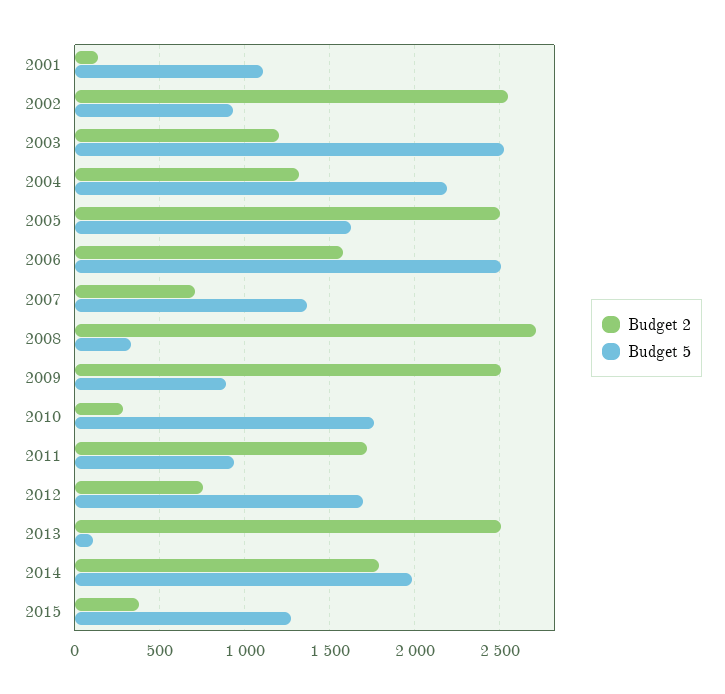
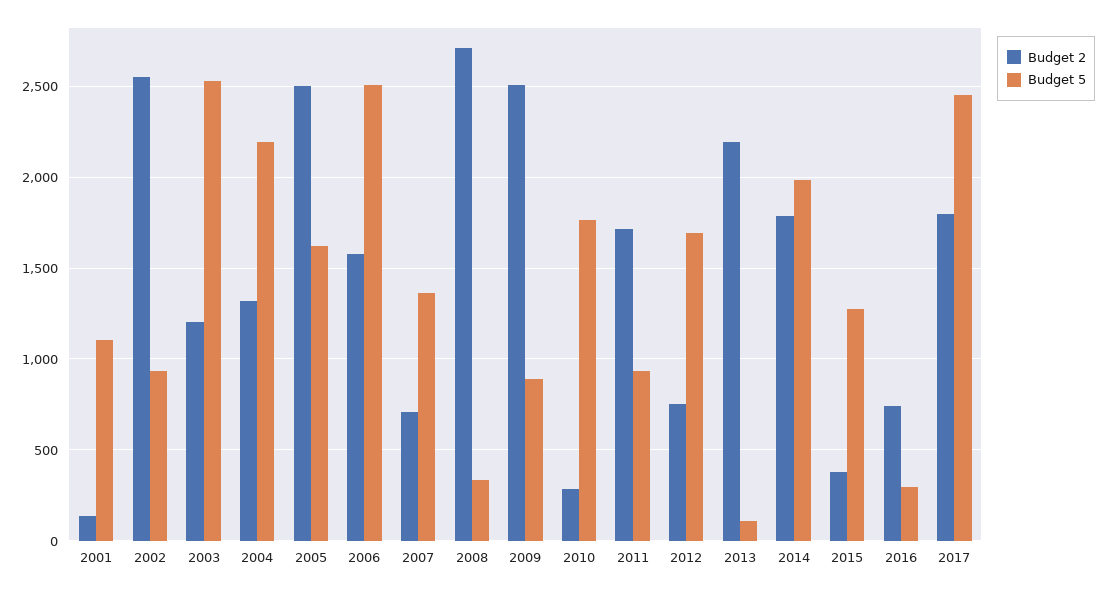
Budget 2, 2013: 2500 -> 2200
Budget 2, 2016: none -> 750
Budget 5, 2016: none -> 300
Budget 2, 2017: none -> 1800
Budget 5, 2017: none -> 2450

